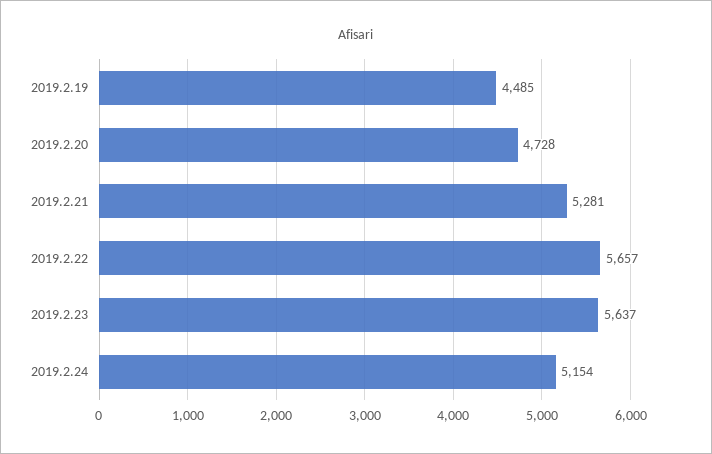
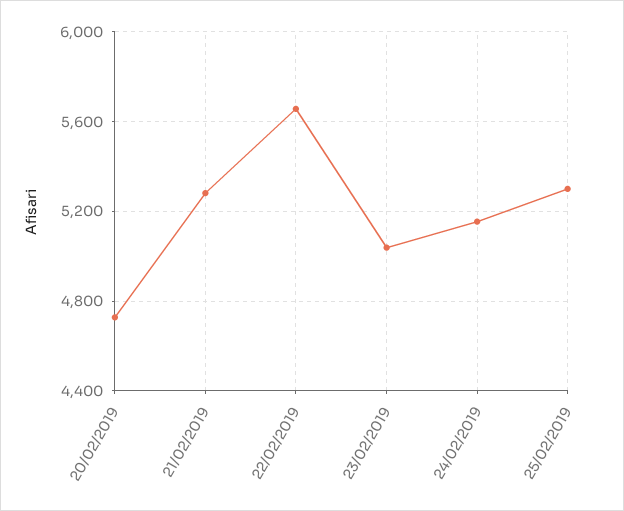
2019.2.19: 4485 -> none
2019.2.23: 5637 -> 5050
25/02/2019: none -> 5300

